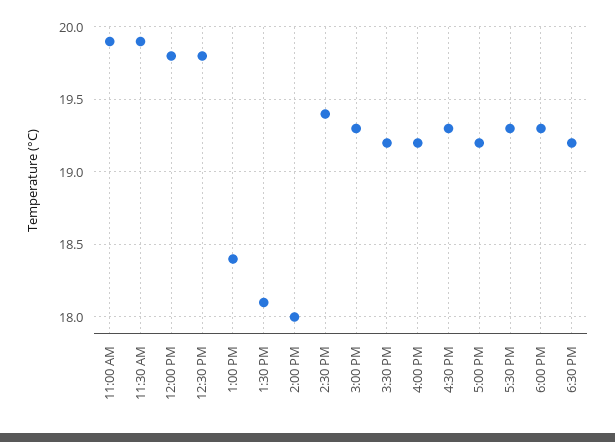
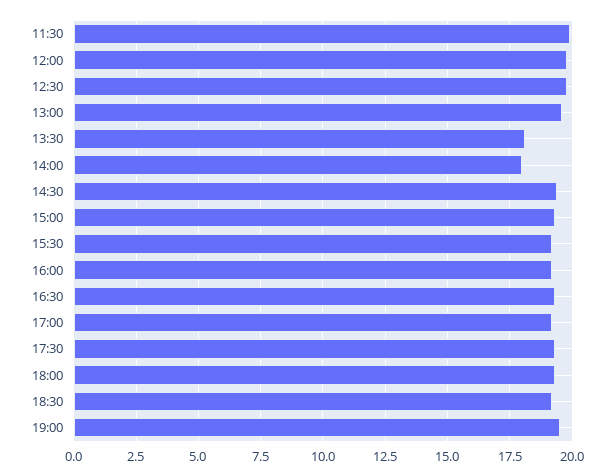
11:00 AM: 19.9 -> none
1:00 PM: 18.4 -> 19.5
19:00: none -> 19.5

